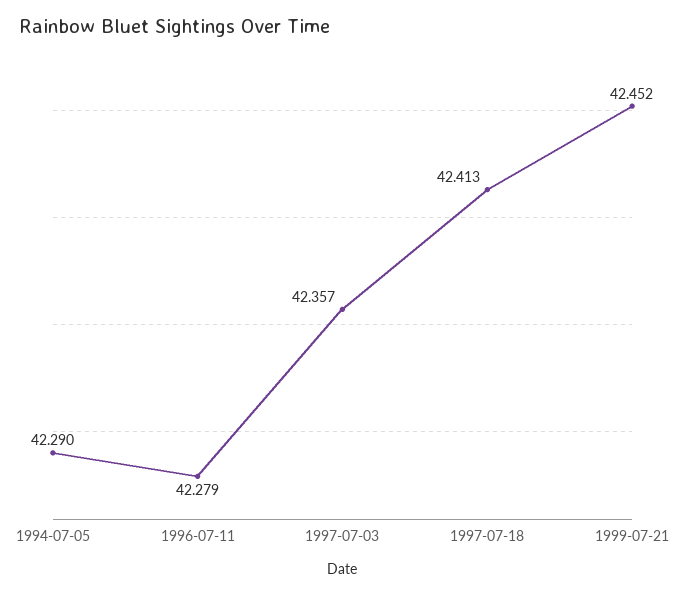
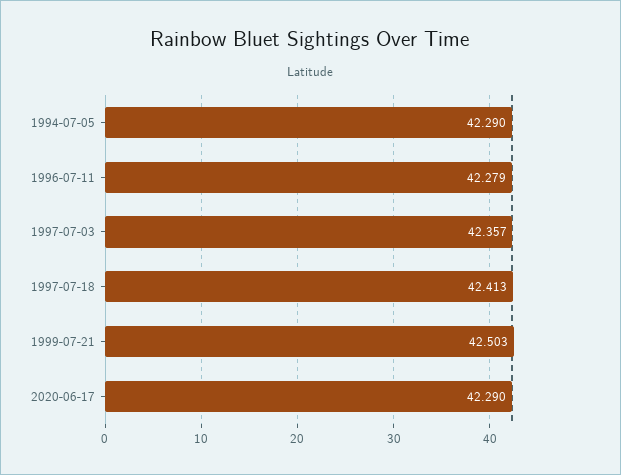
1999-07-21: 42.452 -> 42.503
2020-06-17: none -> 42.29

